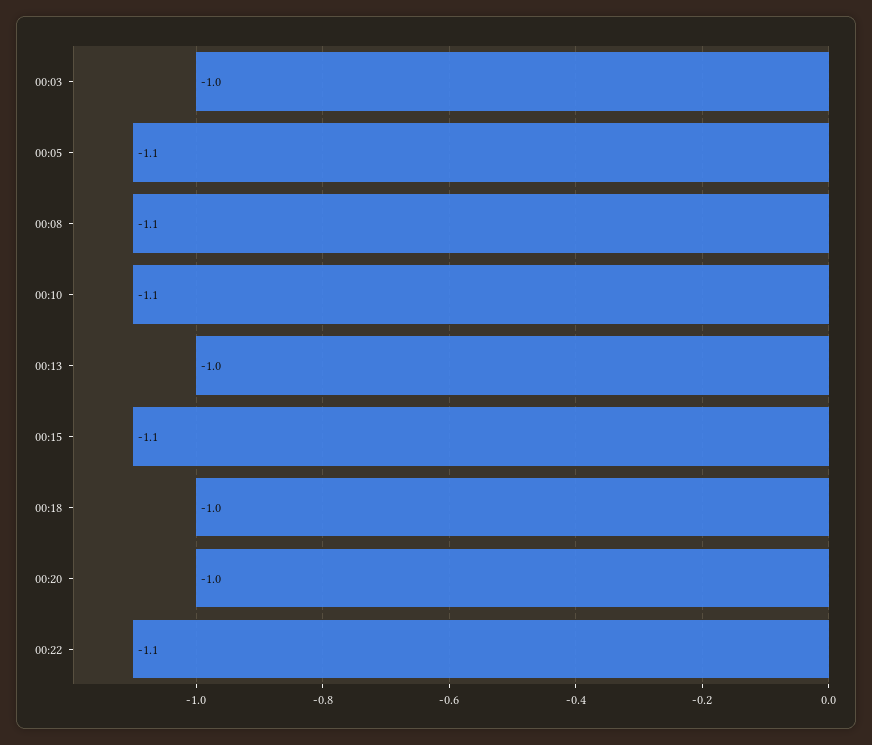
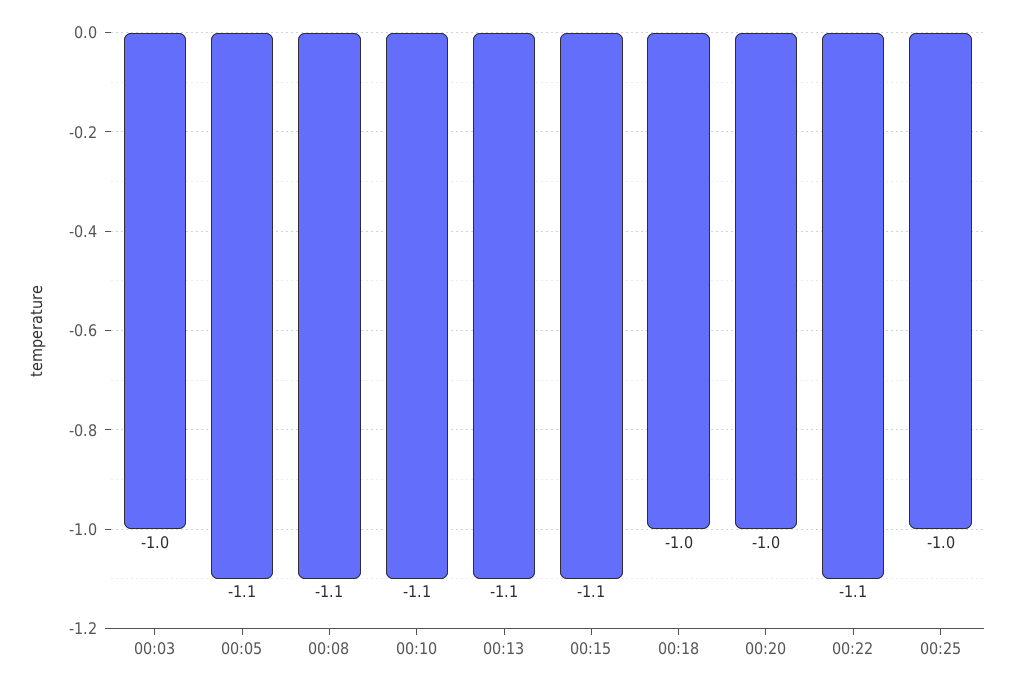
00:13: -1 -> -1.1
00:25: none -> -1

